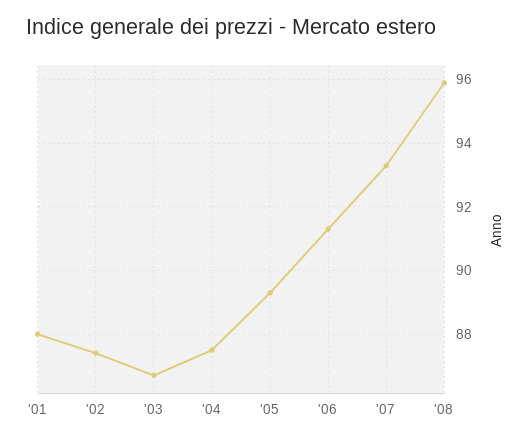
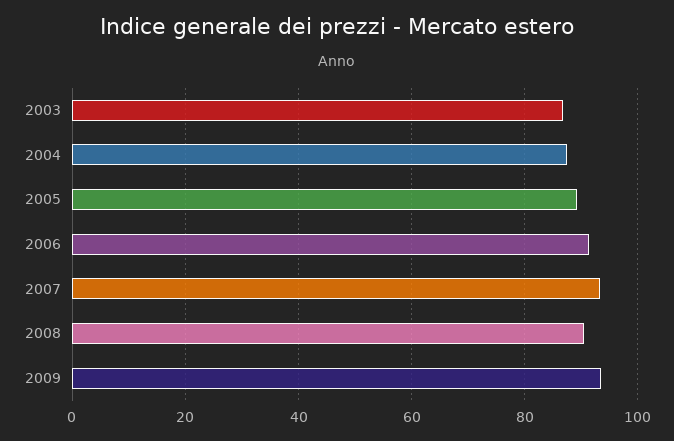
'01: 88 -> none
'02: 87.5 -> none
'08: 96 -> 90
2009: none -> 94

